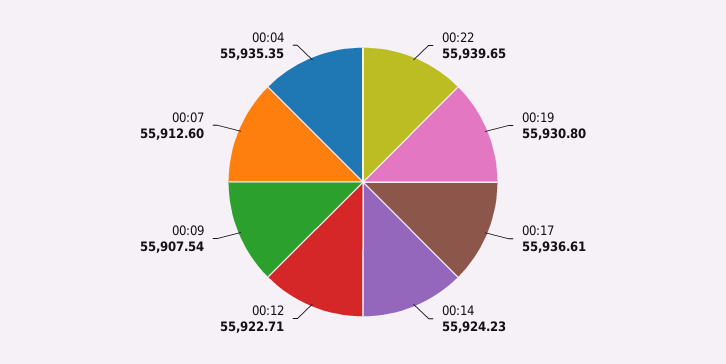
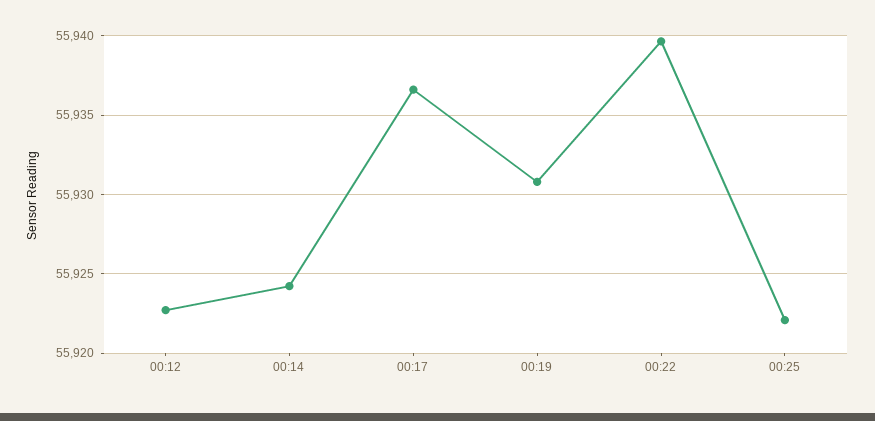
00:09: 55907.54 -> none
00:07: 55912.6 -> none
00:04: 55935.35 -> none
00:25: none -> 55922

